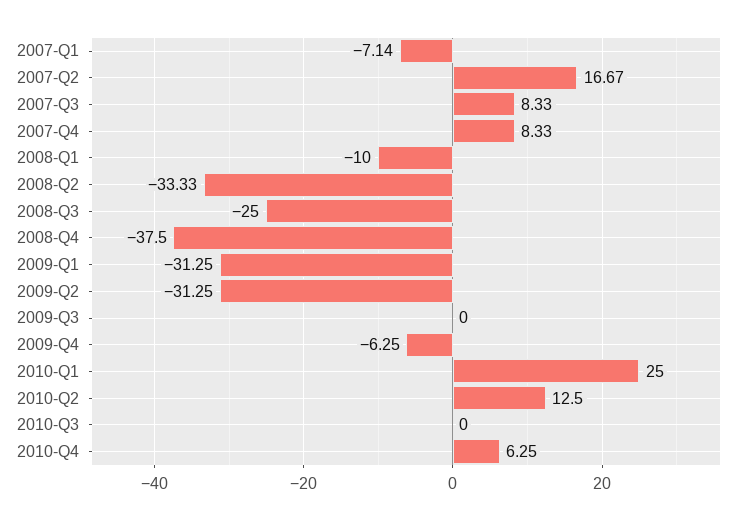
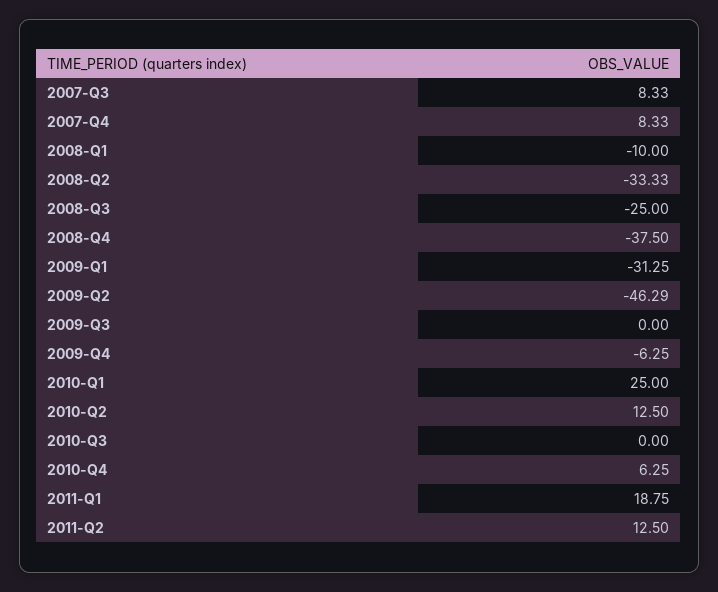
2007-Q1: -7.14 -> none
2007-Q2: 16.67 -> none
2009-Q2: -31.25 -> -46.29
2011-Q1: none -> 18.75
2011-Q2: none -> 12.5

